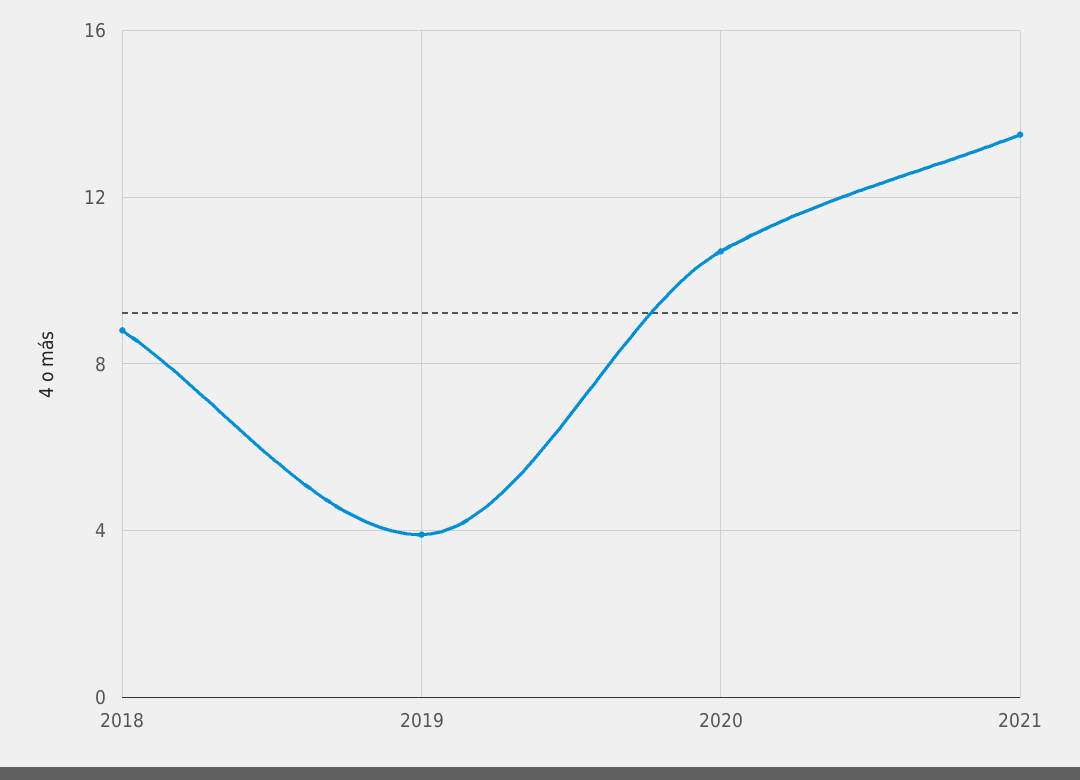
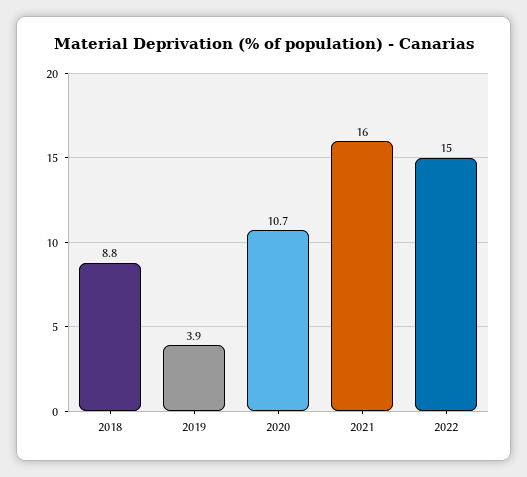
2021: 13.5 -> 16
2022: none -> 15

